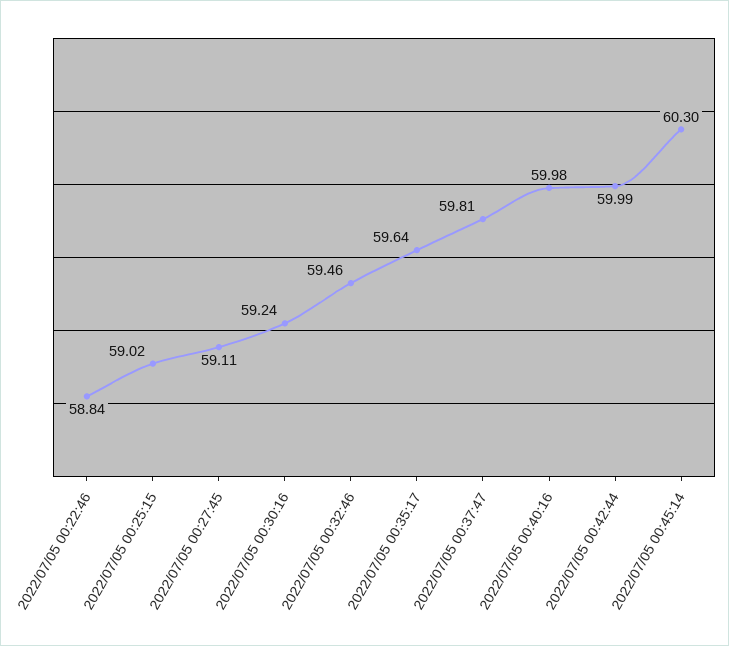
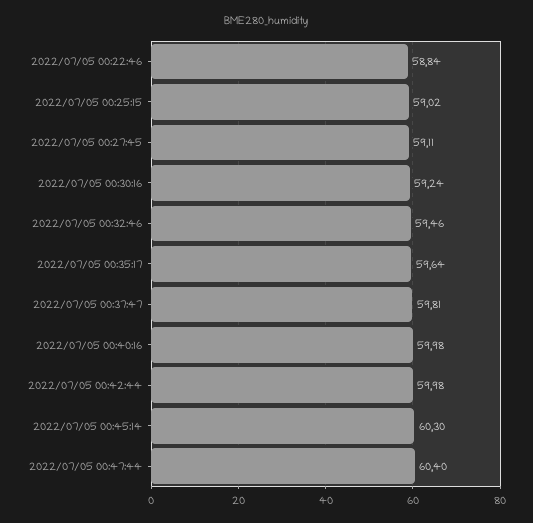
2022/07/05 00:42:44: 59.99 -> 59.98
2022/07/05 00:47:44: none -> 60.4

